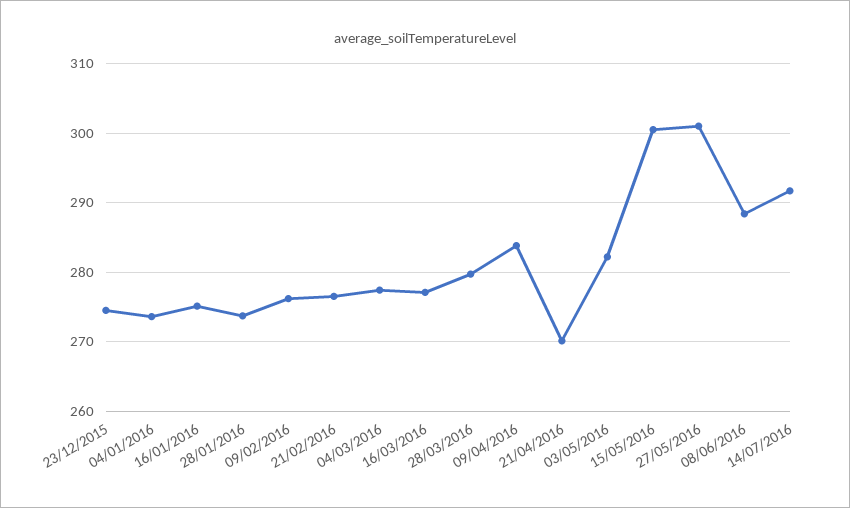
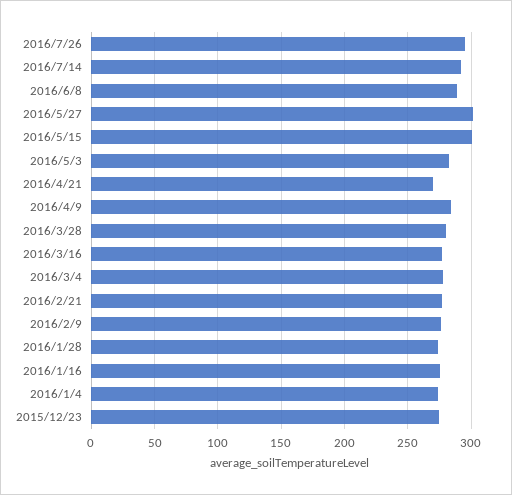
2016/7/26: none -> 295

